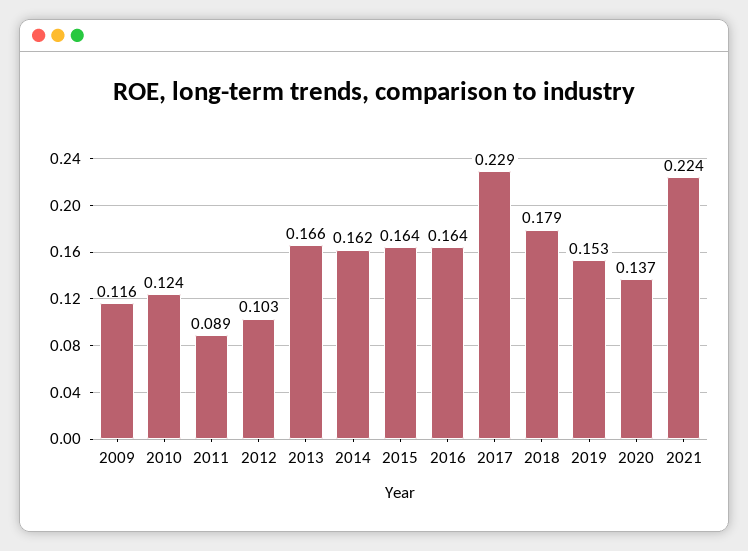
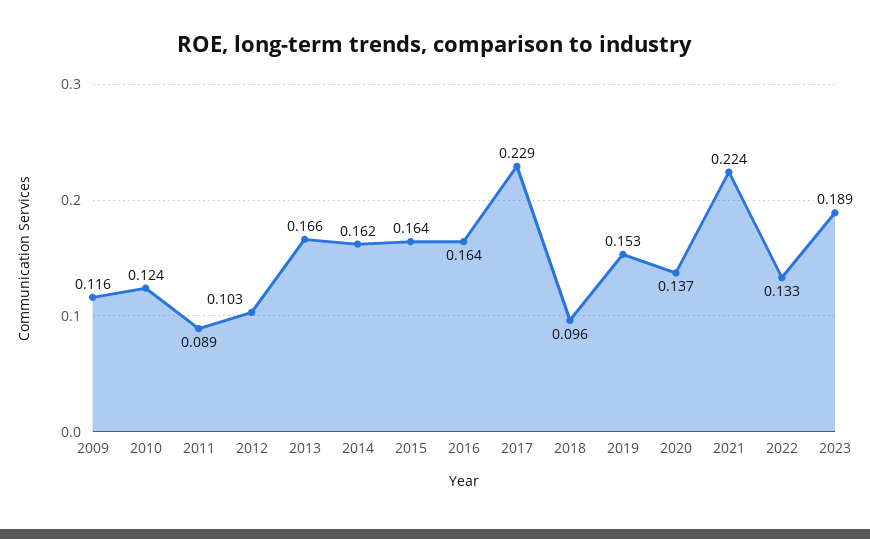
2018: 0.179 -> 0.096
2022: none -> 0.133
2023: none -> 0.189

